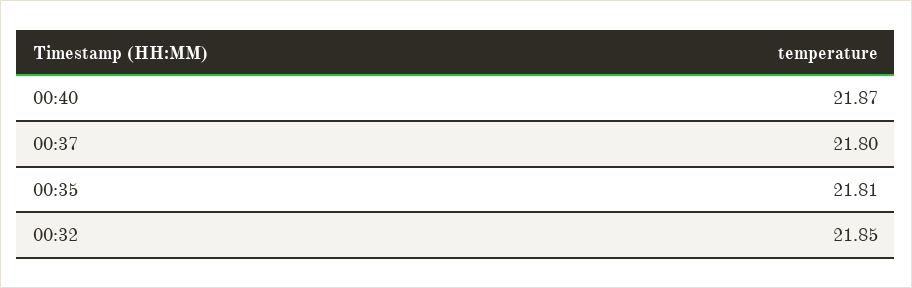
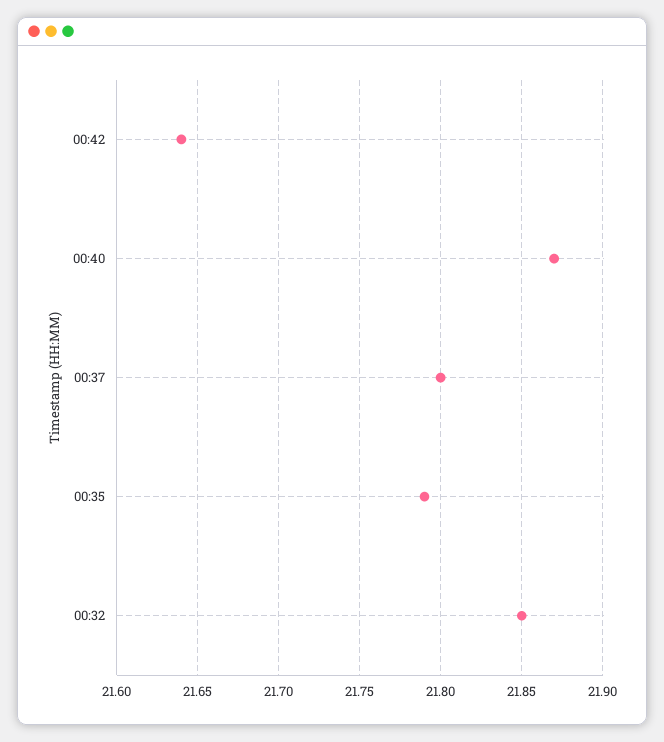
00:35: 21.81 -> 21.79
00:42: none -> 21.64

